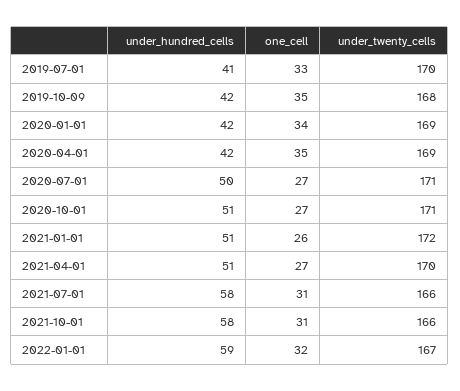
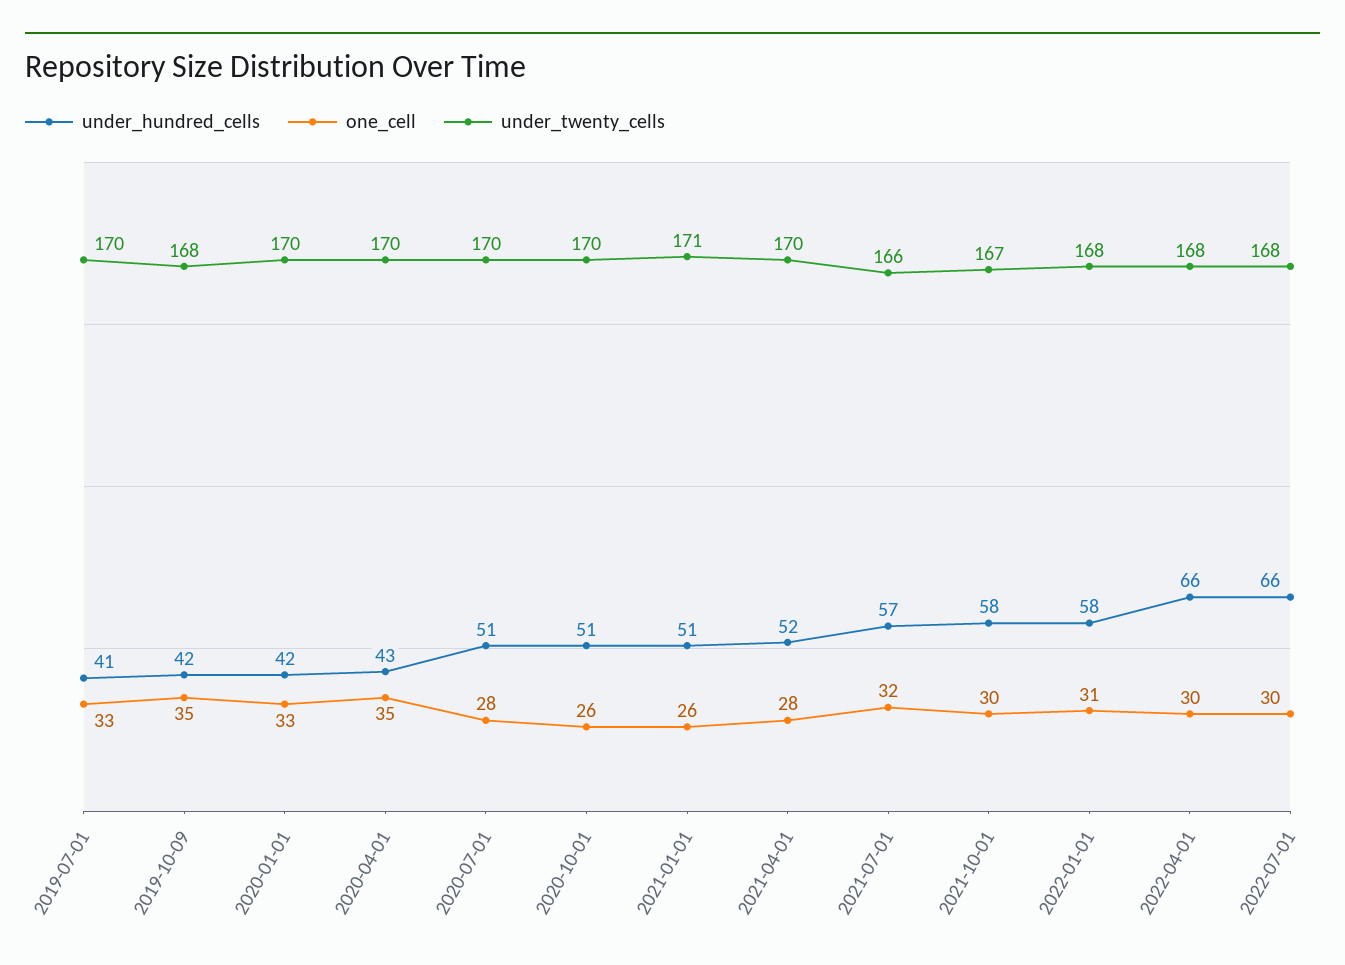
one_cell, 2020-01-01: 34 -> 33
under_twenty_cells, 2020-01-01: 169 -> 170
under_hundred_cells, 2020-04-01: 42 -> 43
under_twenty_cells, 2020-04-01: 169 -> 170
under_hundred_cells, 2020-07-01: 50 -> 51
one_cell, 2020-07-01: 27 -> 28
under_twenty_cells, 2020-07-01: 171 -> 170
one_cell, 2020-10-01: 27 -> 26
under_twenty_cells, 2020-10-01: 171 -> 170
under_twenty_cells, 2021-01-01: 172 -> 171
under_hundred_cells, 2021-04-01: 51 -> 52
one_cell, 2021-04-01: 27 -> 28
under_hundred_cells, 2021-07-01: 58 -> 57
one_cell, 2021-07-01: 31 -> 32
one_cell, 2021-10-01: 31 -> 30
under_twenty_cells, 2021-10-01: 166 -> 167
under_hundred_cells, 2022-01-01: 59 -> 58
one_cell, 2022-01-01: 32 -> 31
under_twenty_cells, 2022-01-01: 167 -> 168
under_hundred_cells, 2022-04-01: none -> 66
one_cell, 2022-04-01: none -> 30
under_twenty_cells, 2022-04-01: none -> 168
under_hundred_cells, 2022-07-01: none -> 66
one_cell, 2022-07-01: none -> 30
under_twenty_cells, 2022-07-01: none -> 168

